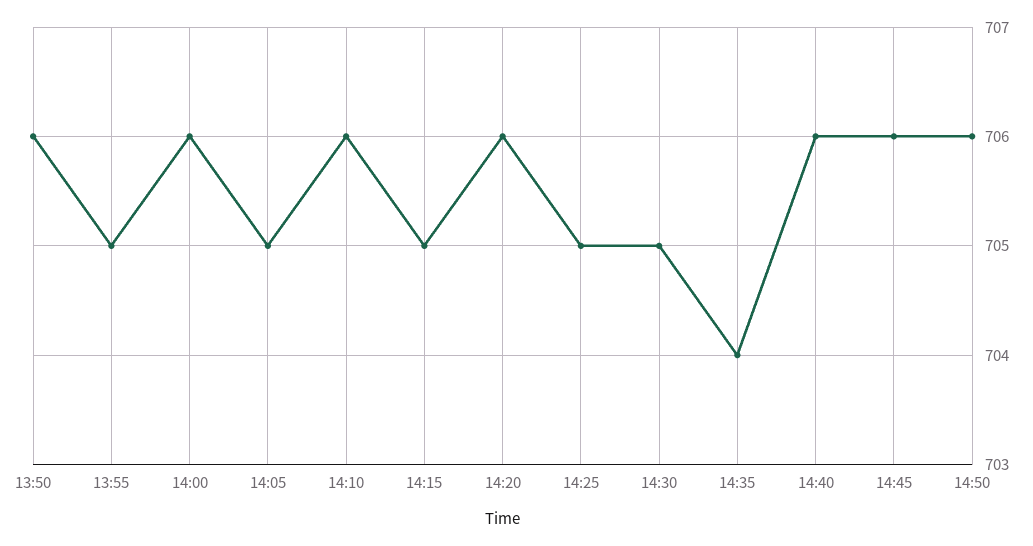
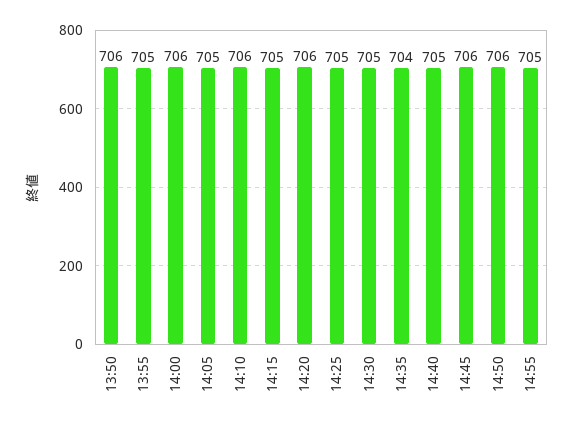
14:40: 706 -> 705
14:55: none -> 705

